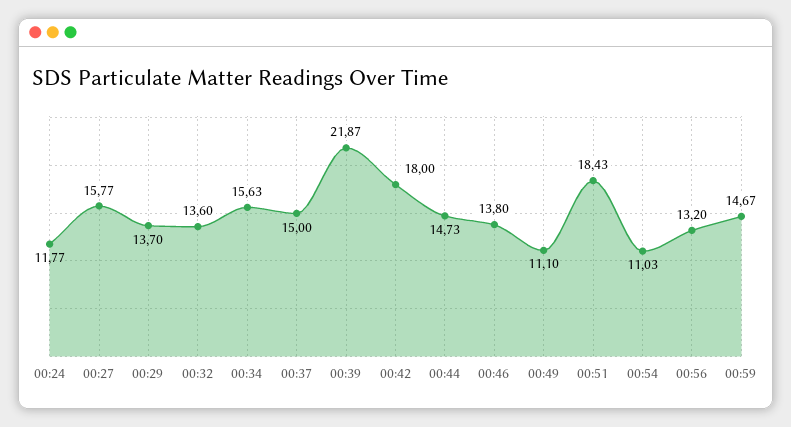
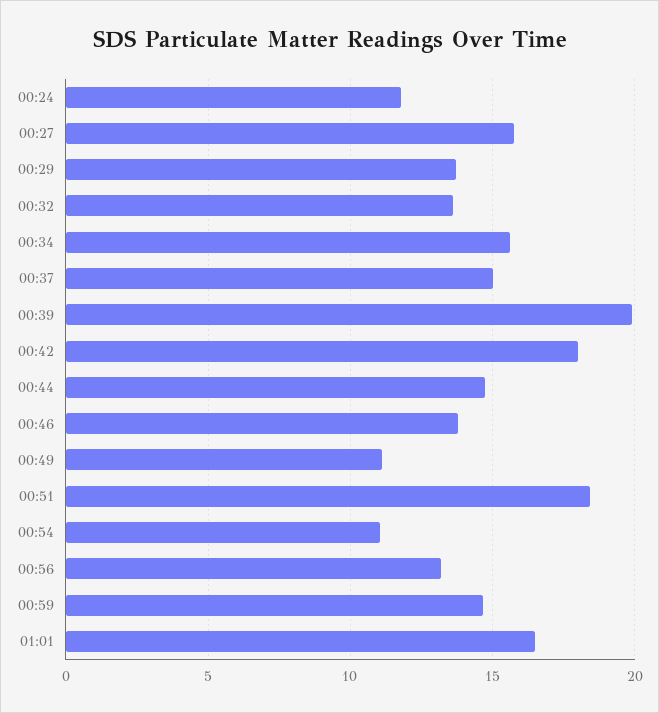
00:39: 21.87 -> 20
01:01: none -> 16.5

